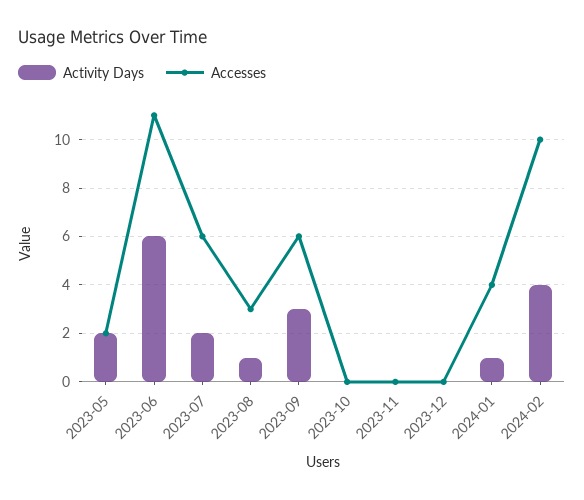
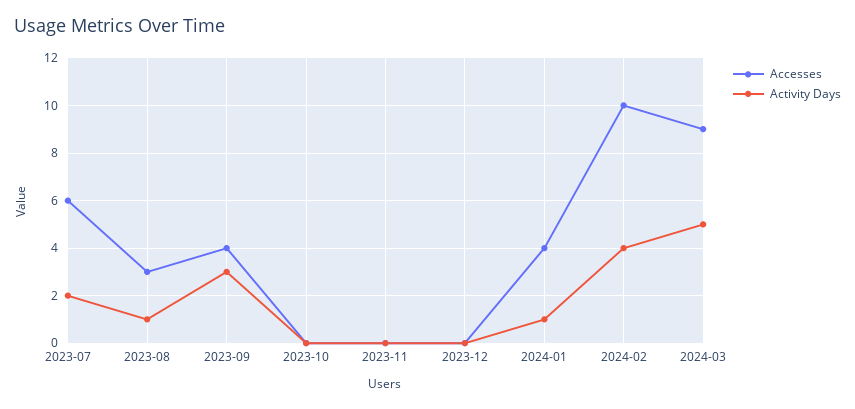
Activity Days, 2023-05: 2 -> none
Accesses, 2023-05: 2 -> none
Activity Days, 2023-06: 6 -> none
Accesses, 2023-06: 11 -> none
Accesses, 2023-09: 6 -> 4
Accesses, 2024-03: none -> 9
Activity Days, 2024-03: none -> 5

